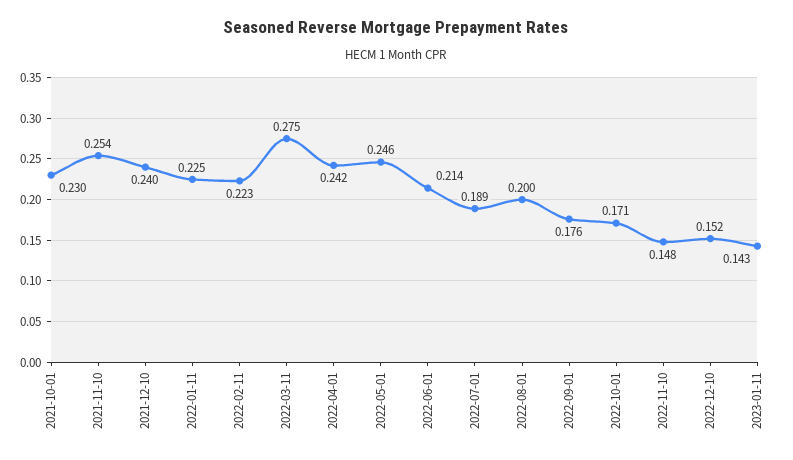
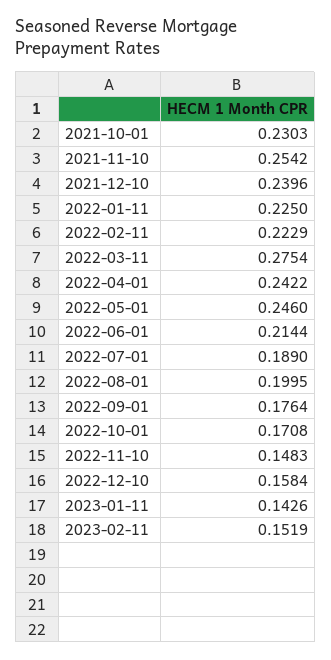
2022-12-10: 0.152 -> 0.1584
2023-02-11: none -> 0.1519

